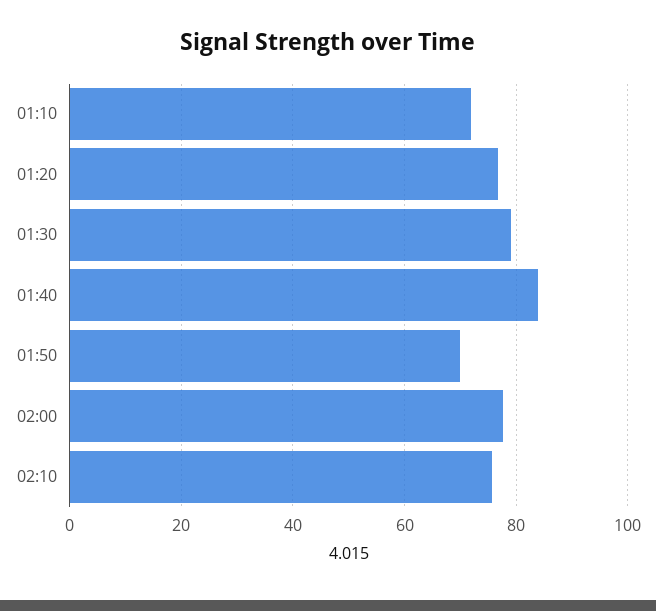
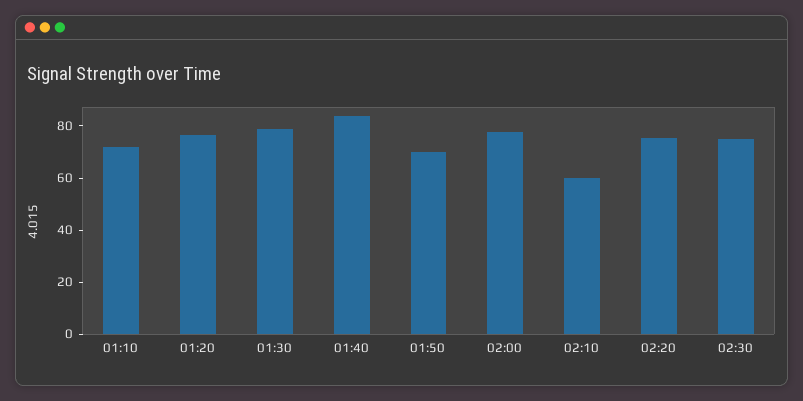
02:10: 76 -> 60
02:20: none -> 75
02:30: none -> 75

